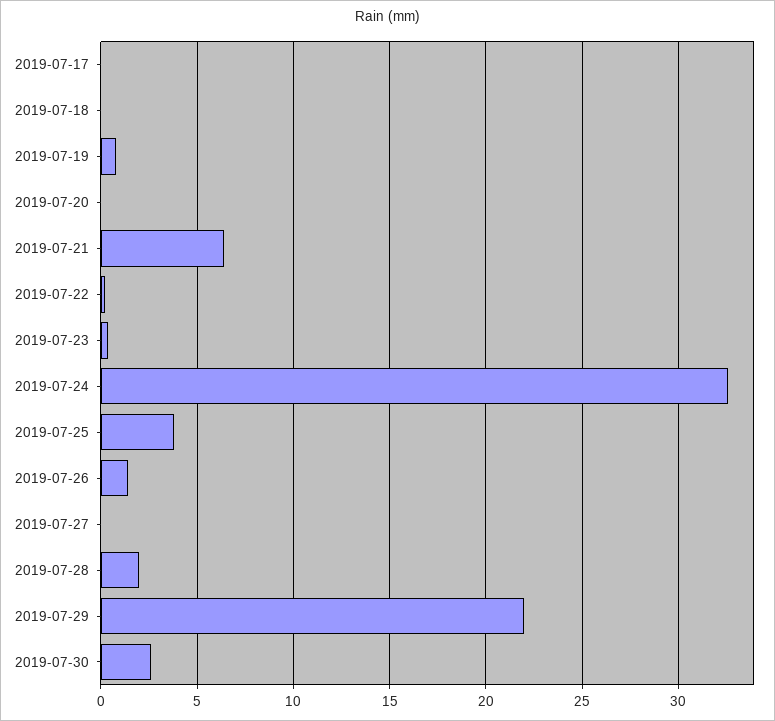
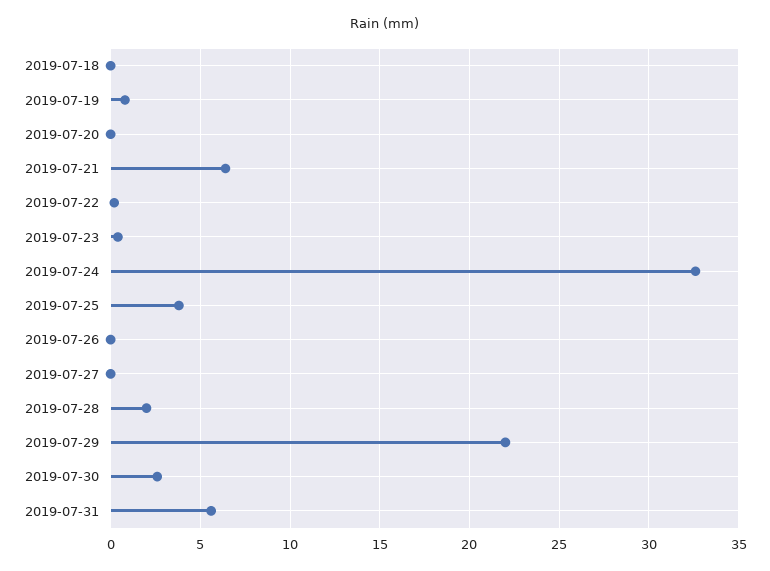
2019-07-17: 0 -> none
2019-07-26: 1.5 -> 0
2019-07-31: none -> 5.5

